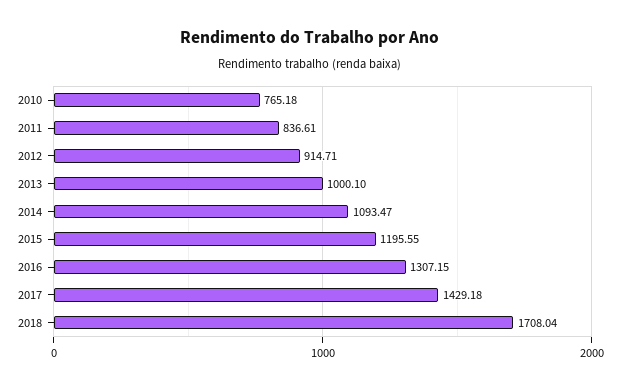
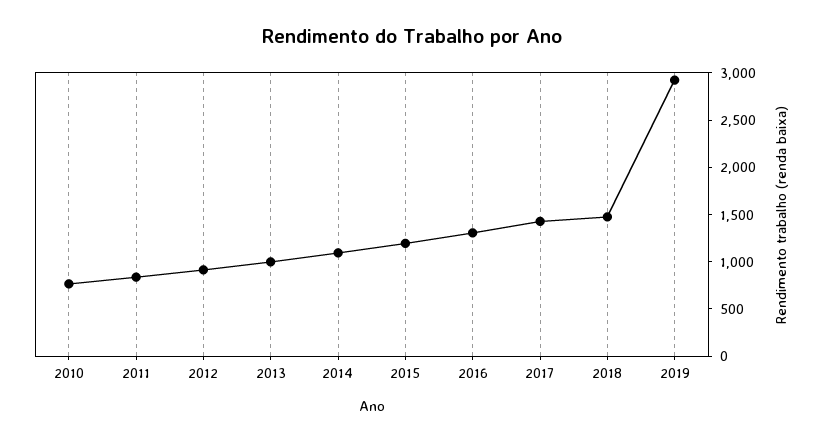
2018: 1708.04 -> 1500
2019: none -> 2900

